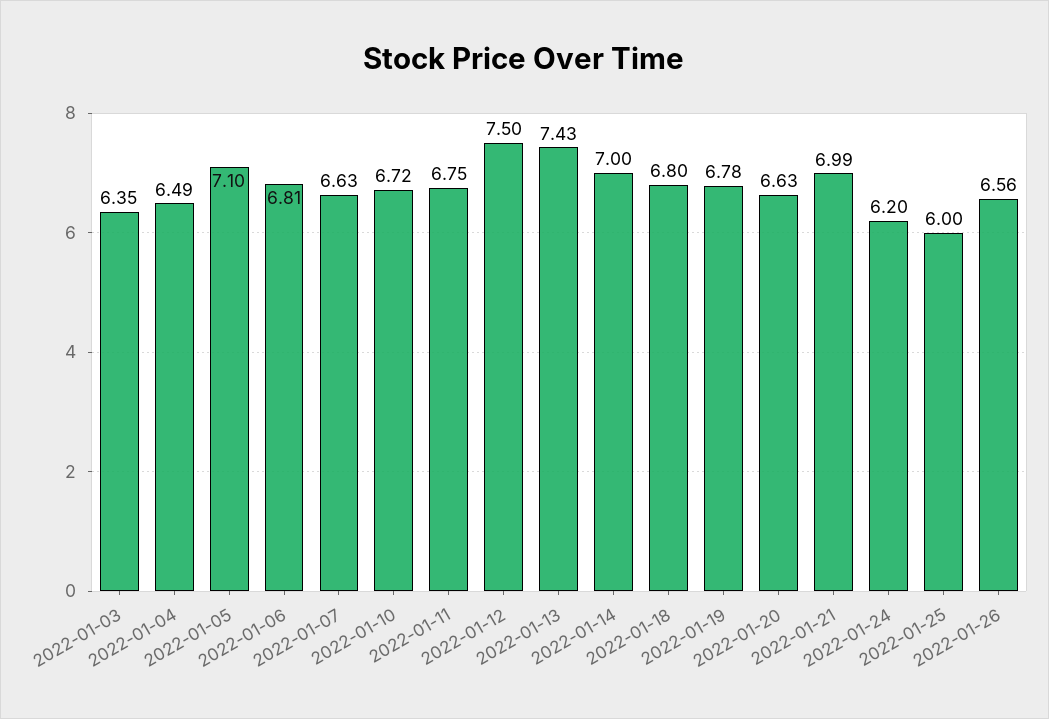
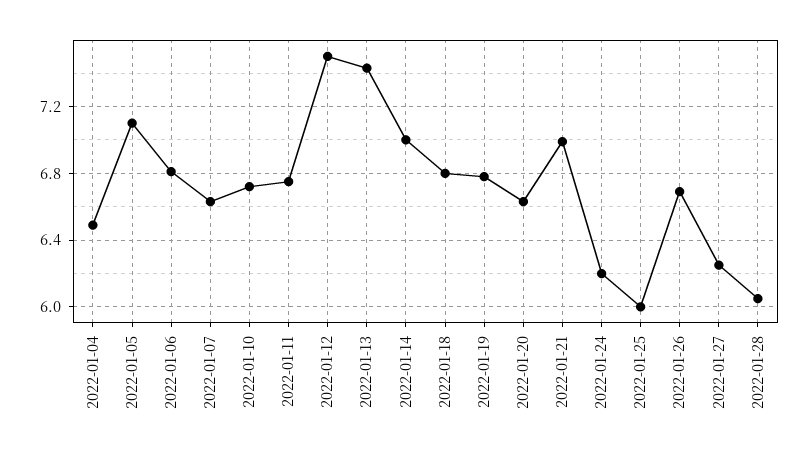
2022-01-03: 6.35 -> none
2022-01-26: 6.56 -> 6.7
2022-01-27: none -> 6.25
2022-01-28: none -> 6.05

